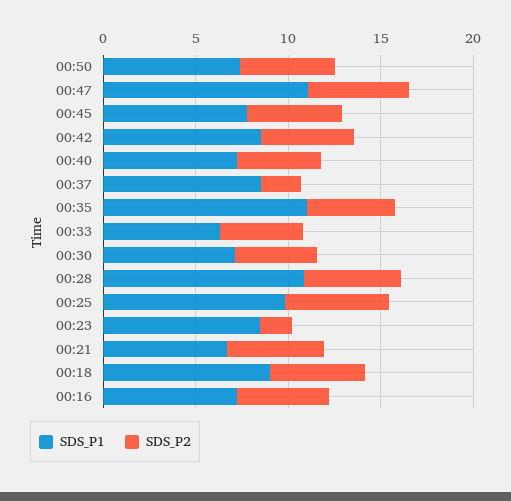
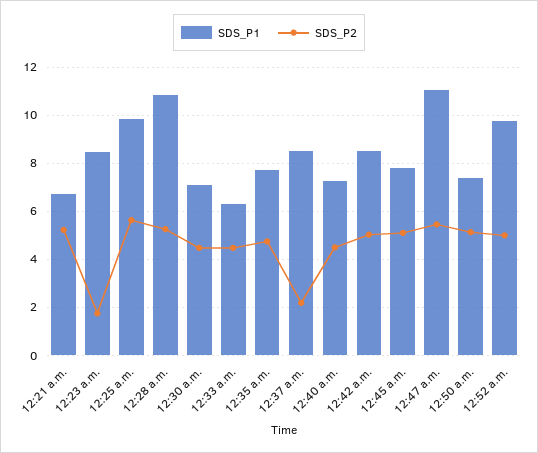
SDS_P1, 00:35: 11 -> 7.75
SDS_P1, 00:18: 9 -> none
SDS_P2, 00:18: 5 -> none
SDS_P1, 00:16: 7 -> none
SDS_P2, 00:16: 5 -> none
SDS_P1, 12:52 a.m.: none -> 9.75
SDS_P2, 12:52 a.m.: none -> 5

